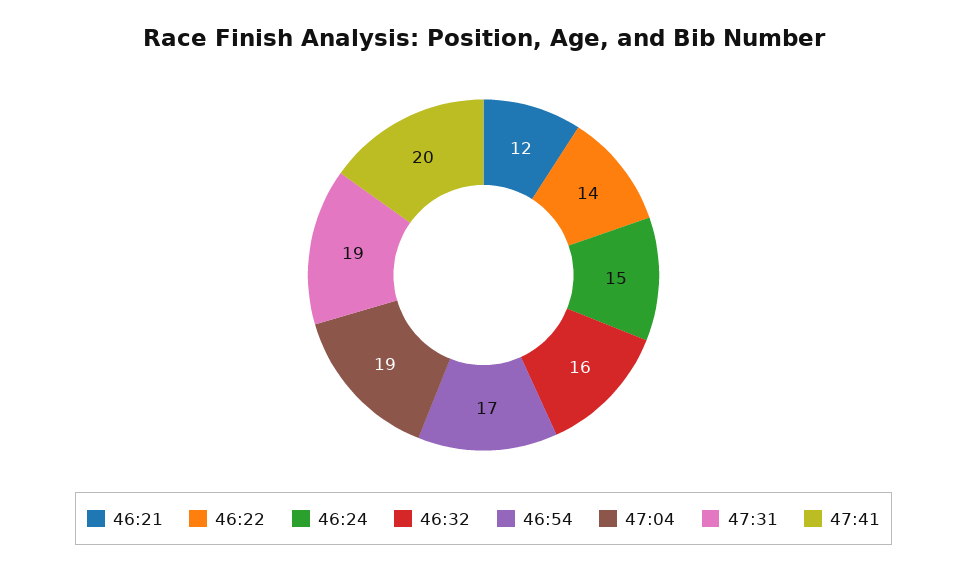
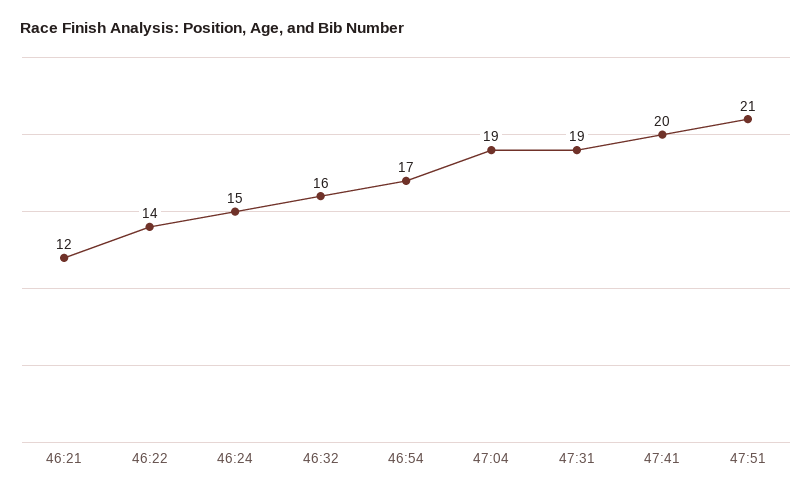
47:51: none -> 21

